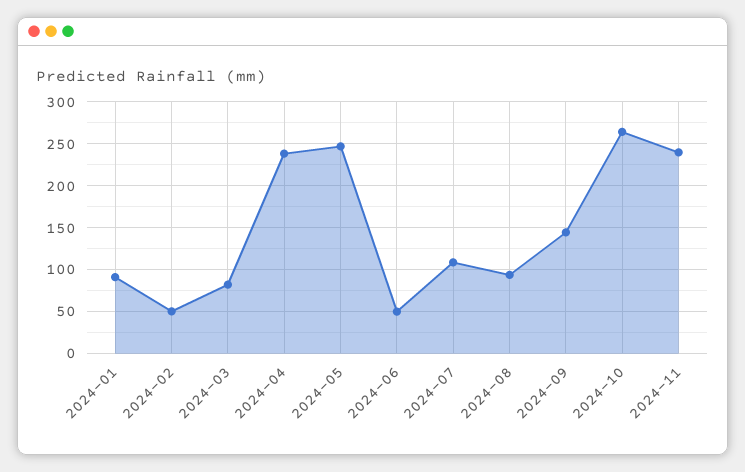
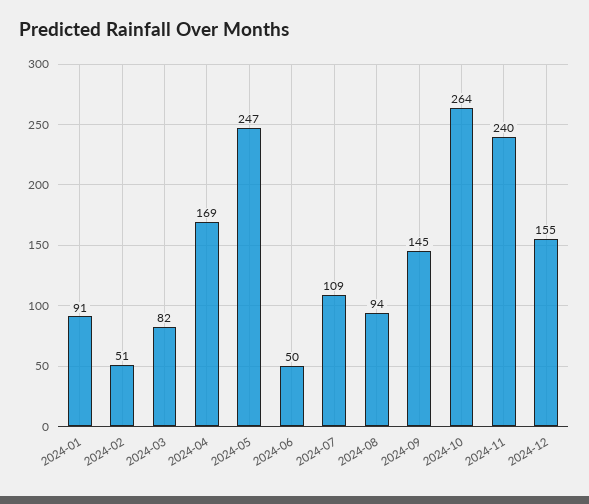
2024-04: 240 -> 169
2024-12: none -> 155

